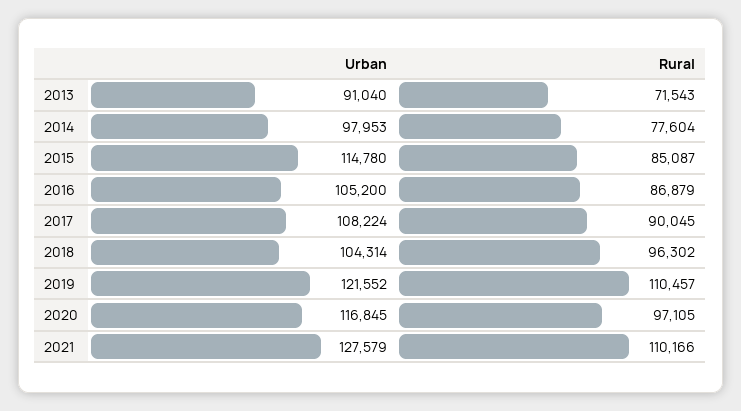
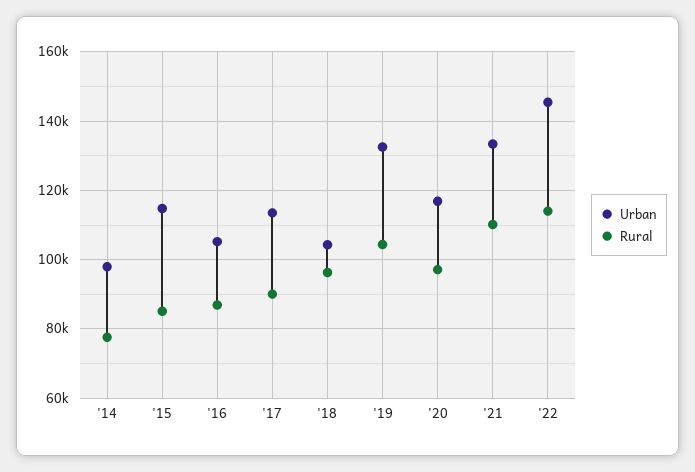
Urban, 2013: 91040 -> none
Rural, 2013: 71543 -> none
Urban, 2017: 108224 -> 114000
Urban, 2019: 121552 -> 132000
Rural, 2019: 110457 -> 104000
Urban, 2021: 127579 -> 134000
Urban, '22: none -> 146000
Rural, '22: none -> 114000

